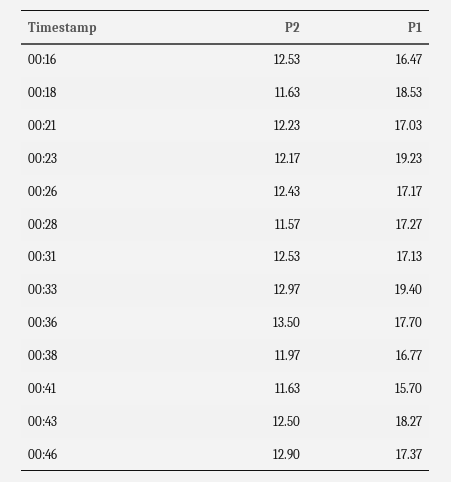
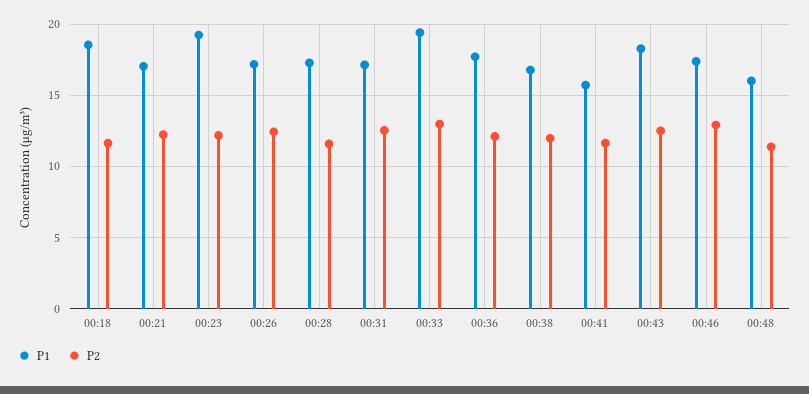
P2, 00:16: 12.53 -> none
P1, 00:16: 16.47 -> none
P2, 00:36: 13.5 -> 12
P1, 00:48: none -> 16
P2, 00:48: none -> 11.5

